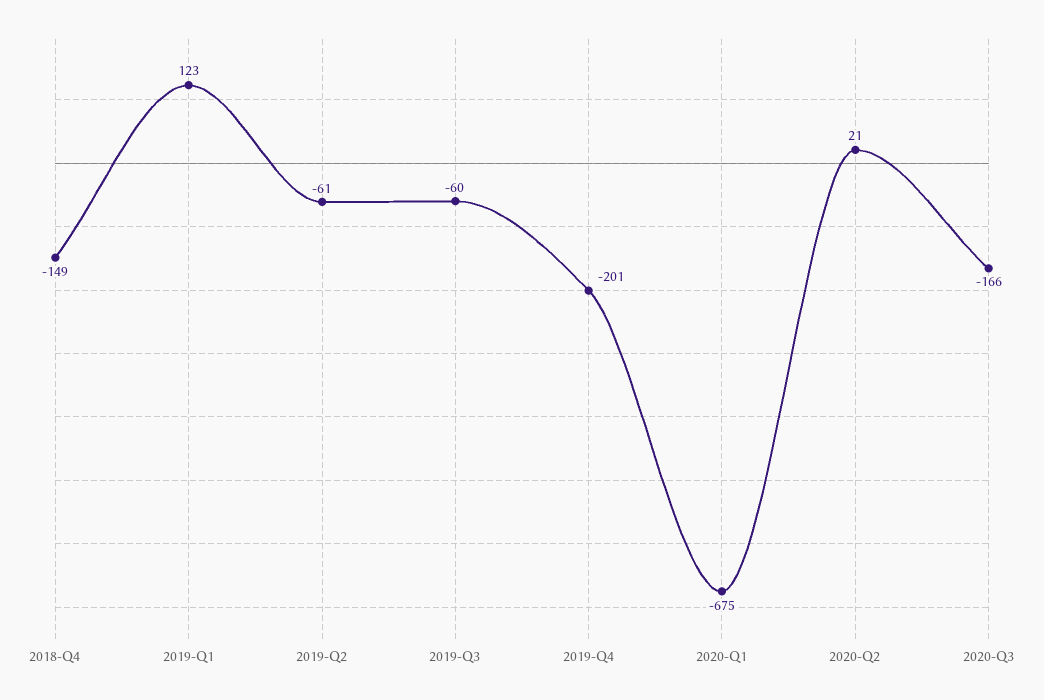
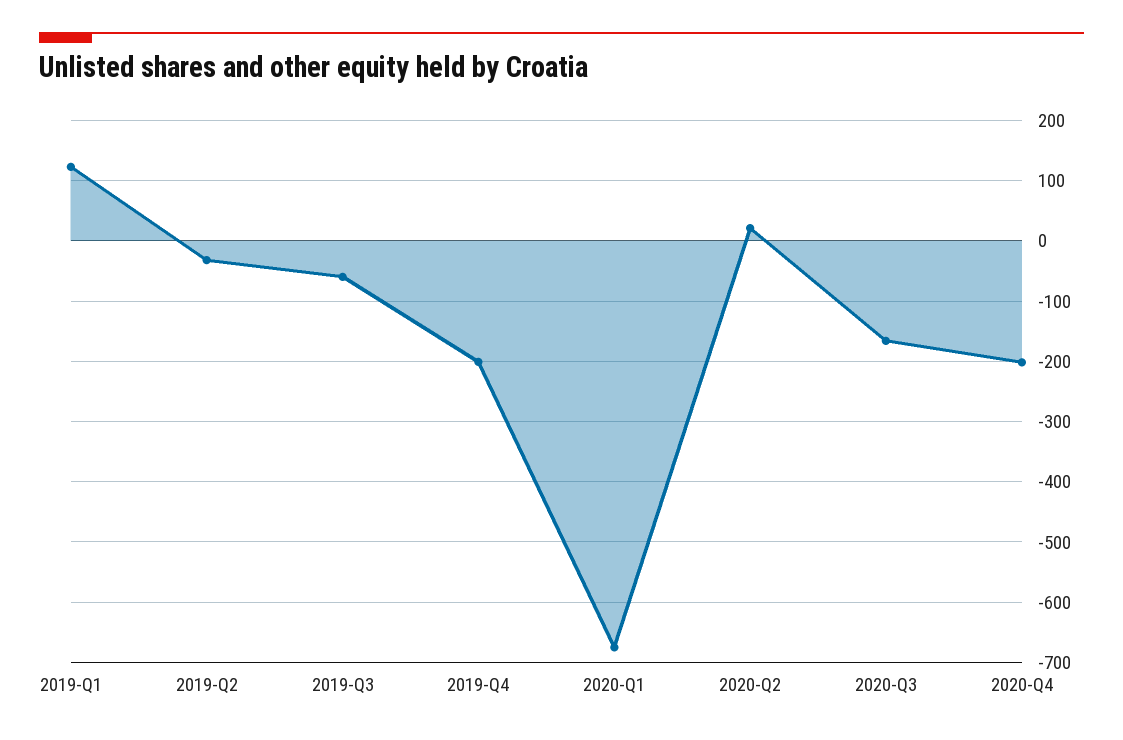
2018-Q4: -149 -> none
2019-Q2: -61 -> -30
2020-Q4: none -> -200

